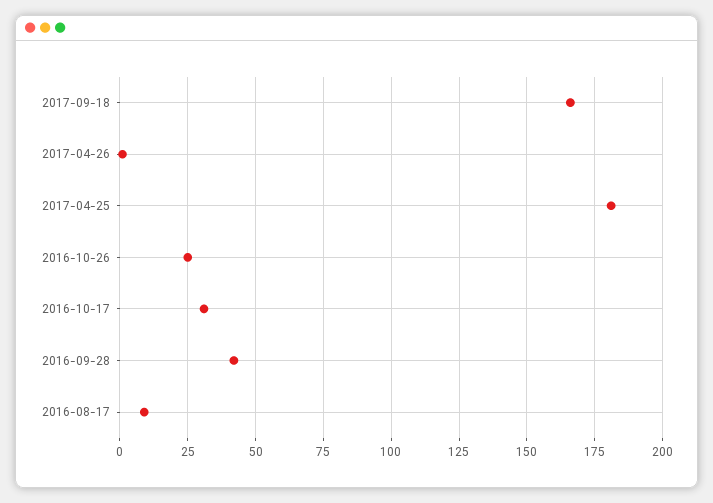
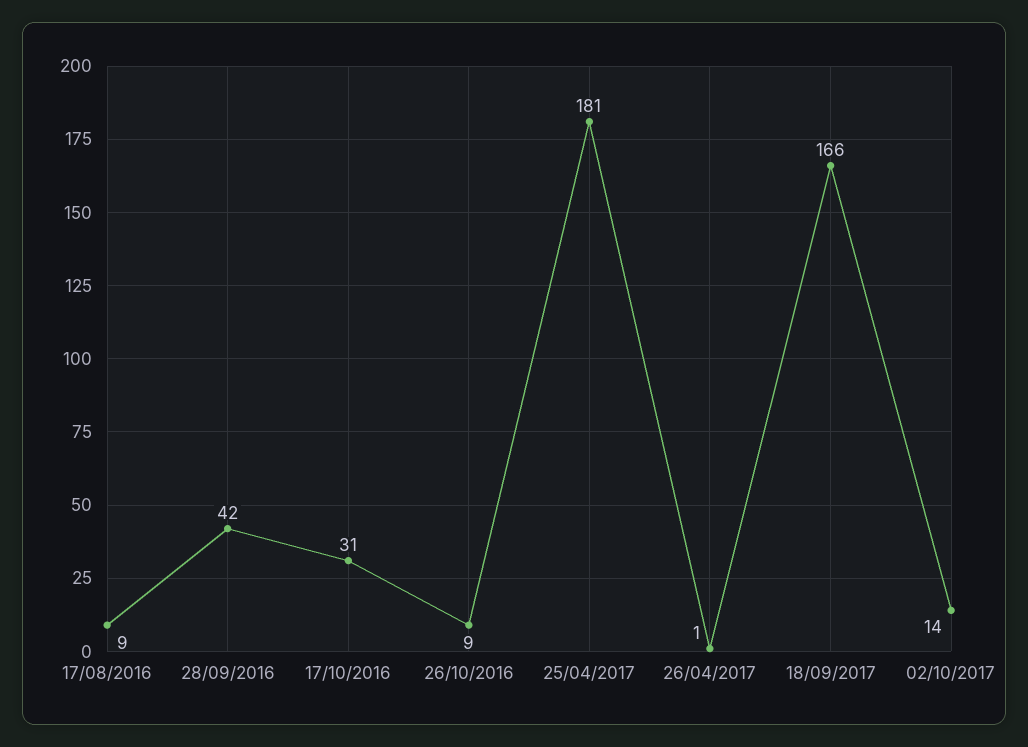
2016-10-26: 25 -> 9
02/10/2017: none -> 14

